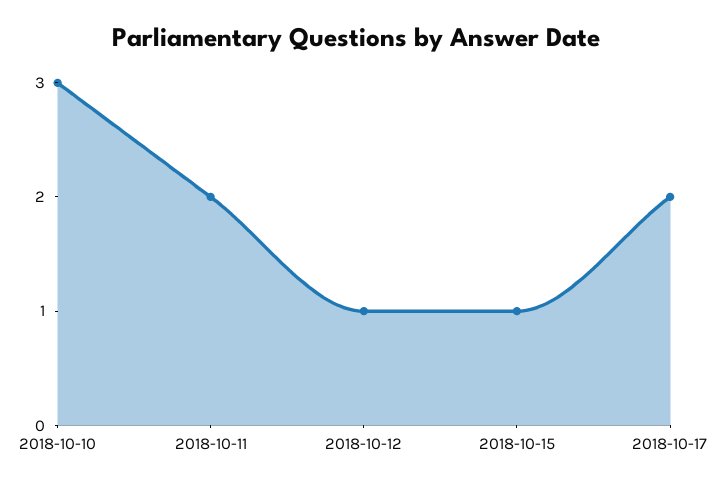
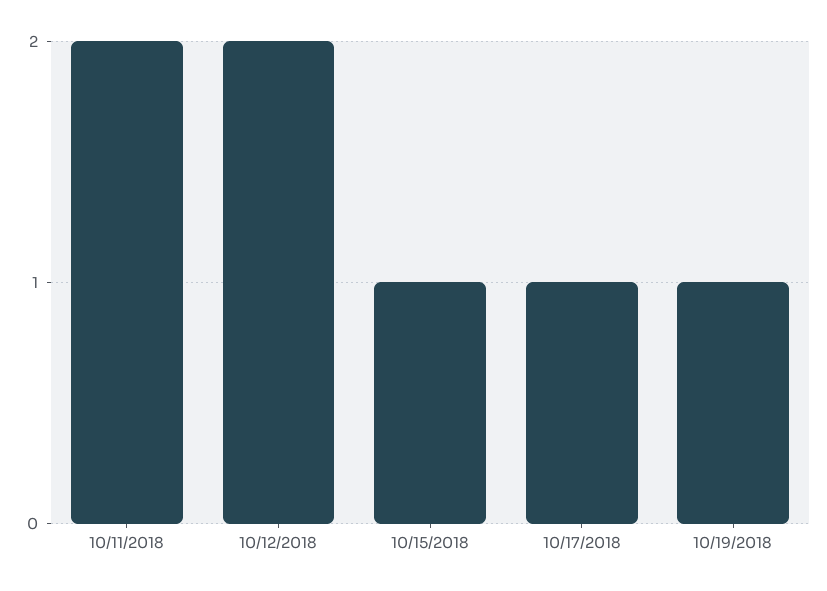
2018-10-10: 3 -> none
2018-10-12: 1 -> 2
2018-10-17: 2 -> 1
10/19/2018: none -> 1

